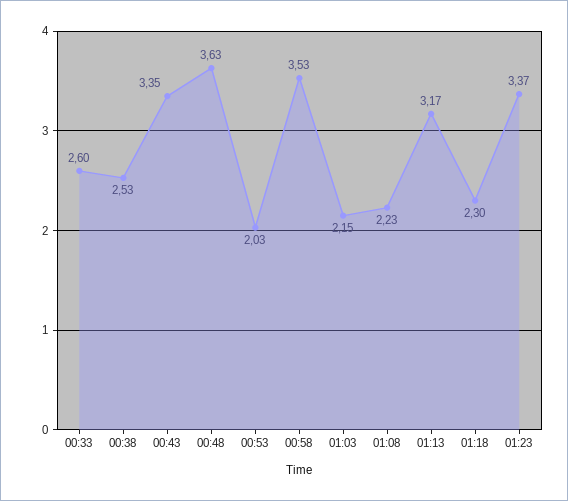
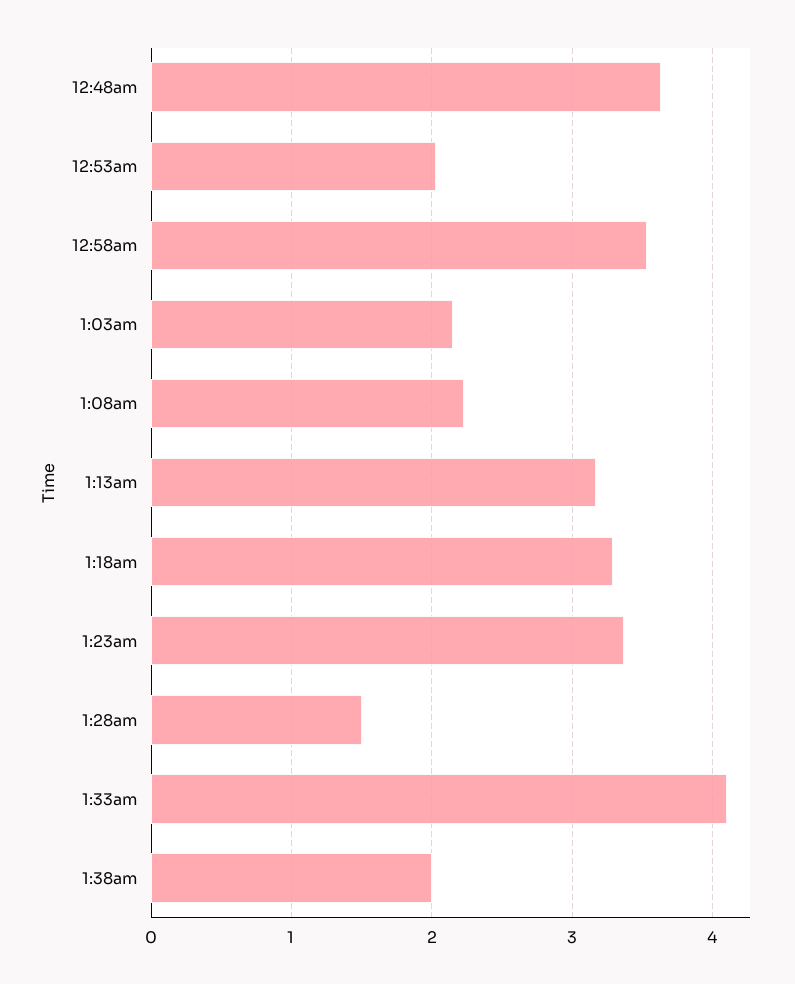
00:33: 2.6 -> none
00:38: 2.53 -> none
00:43: 3.35 -> none
01:18: 2.3 -> 3.3
1:28am: none -> 1.5
1:33am: none -> 4.1
1:38am: none -> 2

